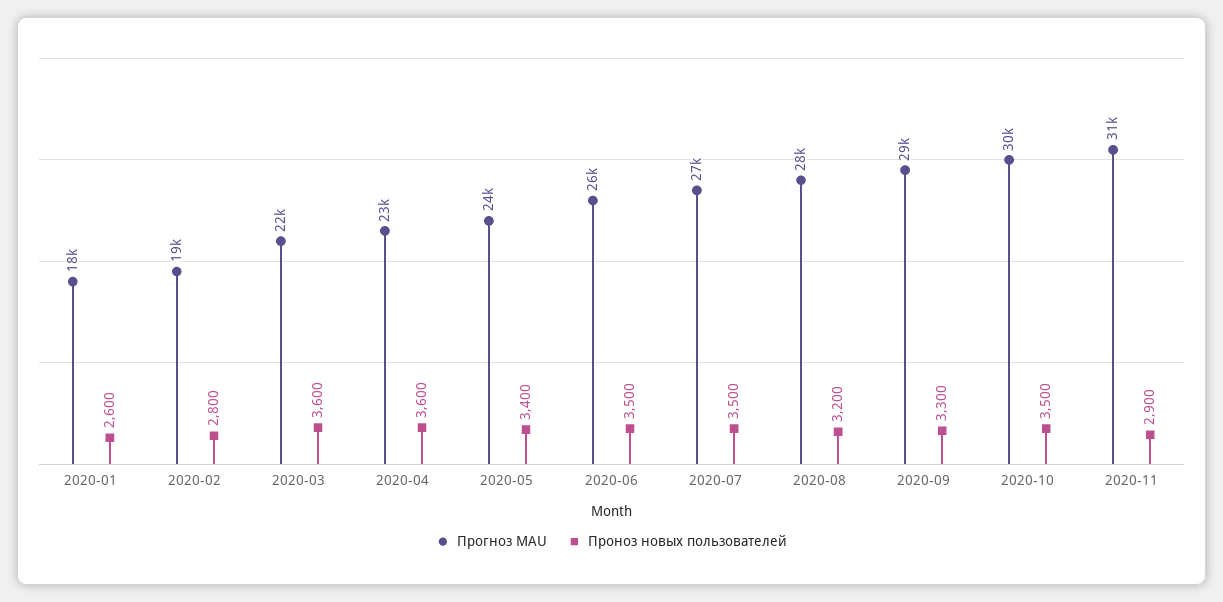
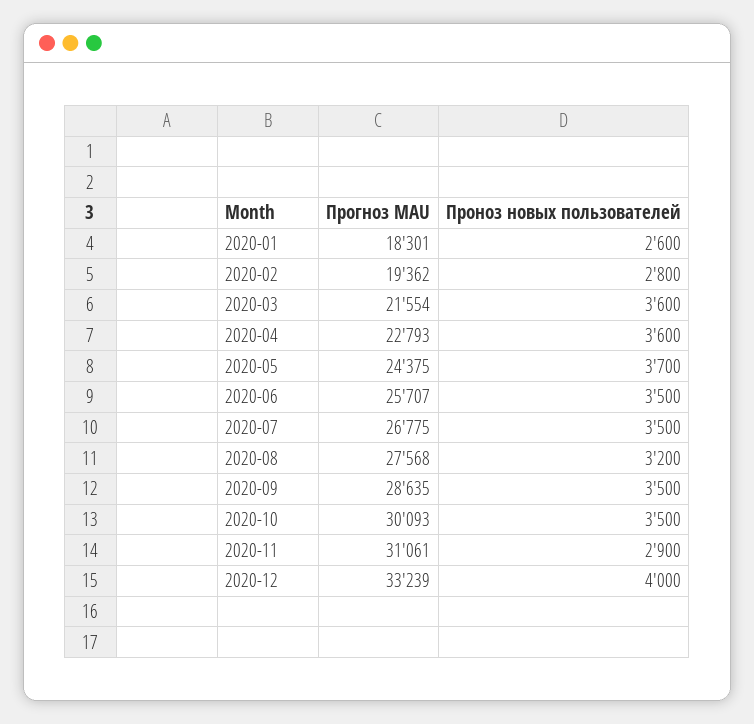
Проноз новых пользователей, 2020-05: 3400 -> 3700
Проноз новых пользователей, 2020-09: 3300 -> 3500
Прогноз MAU, 2020-12: none -> 33239
Проноз новых пользователей, 2020-12: none -> 4000

